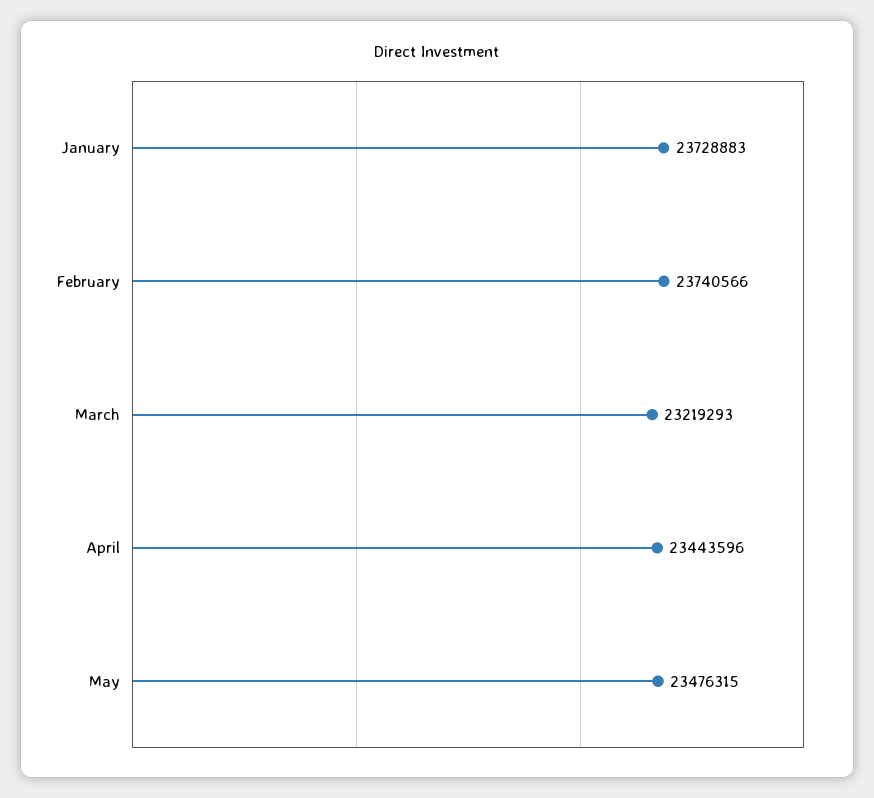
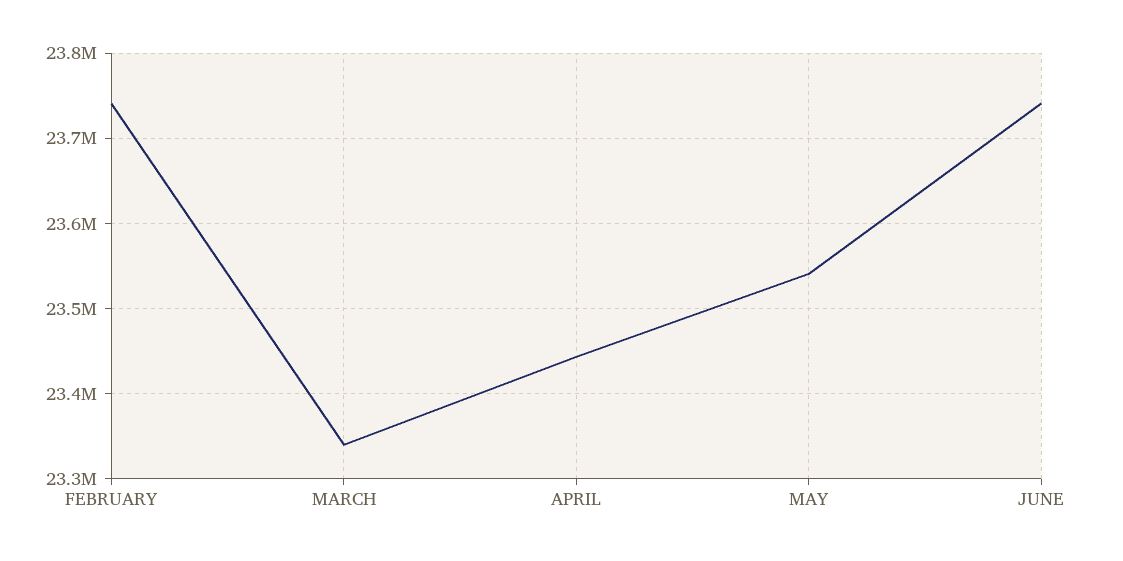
January: 23728883 -> none
March: 23219293 -> 23340000
May: 23476315 -> 23540000
JUNE: none -> 23740000

